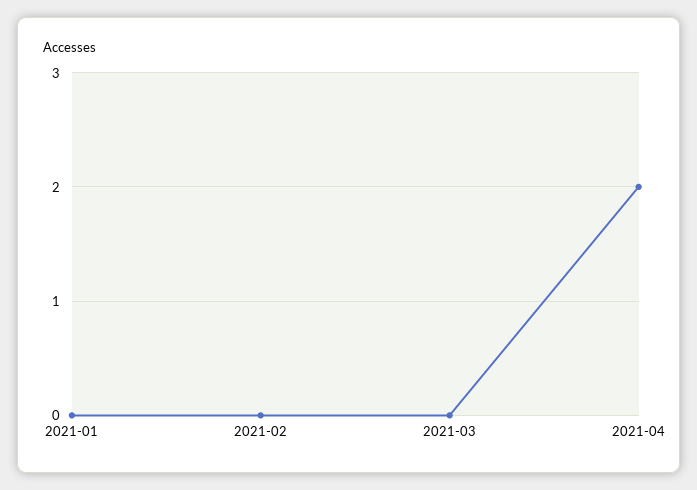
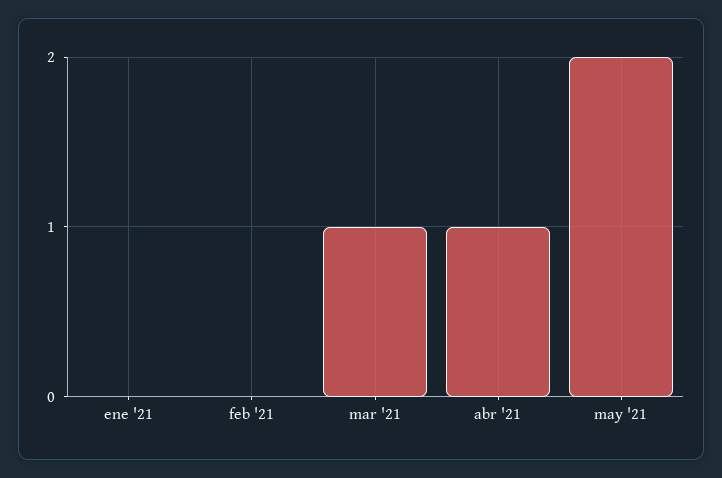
2021-03: 0 -> 1
2021-04: 2 -> 1
may '21: none -> 2

